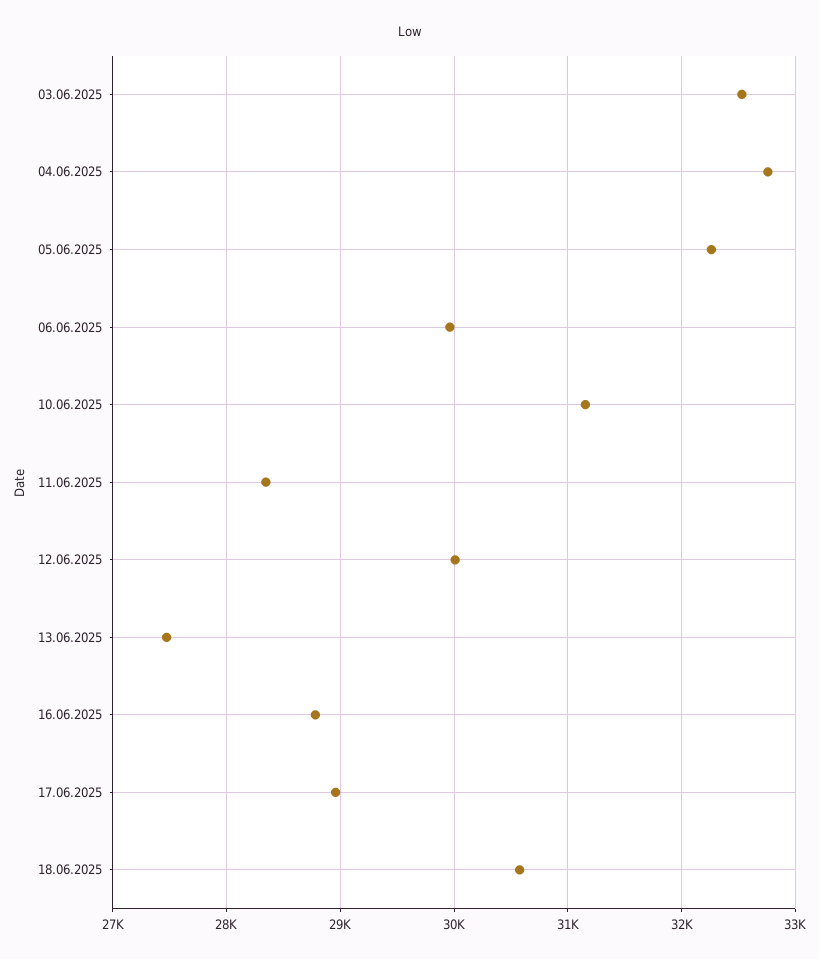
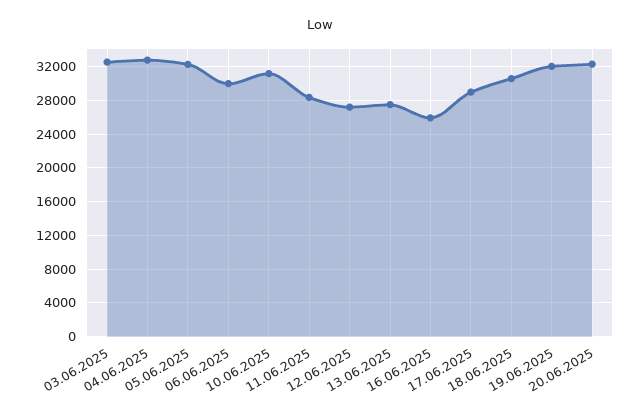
12.06.2025: 30000 -> 27000
16.06.2025: 28800 -> 26000
19.06.2025: none -> 32000
20.06.2025: none -> 32000

